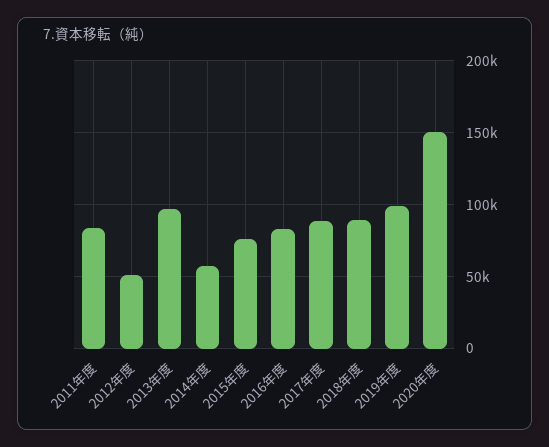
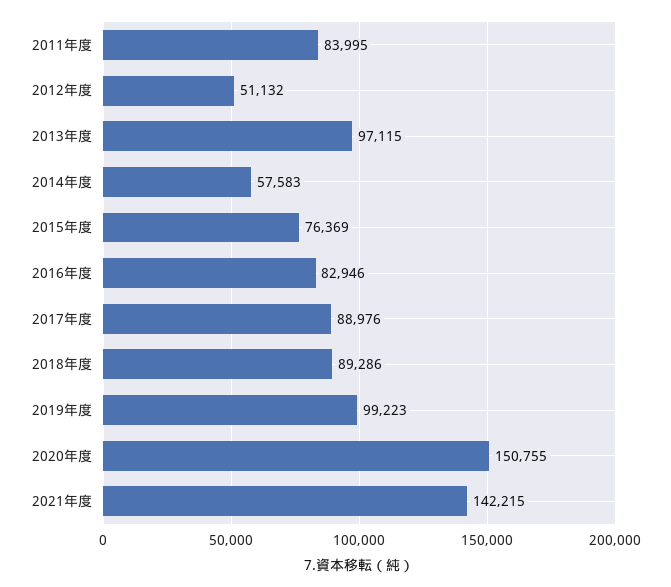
2021年度: none -> 142215

